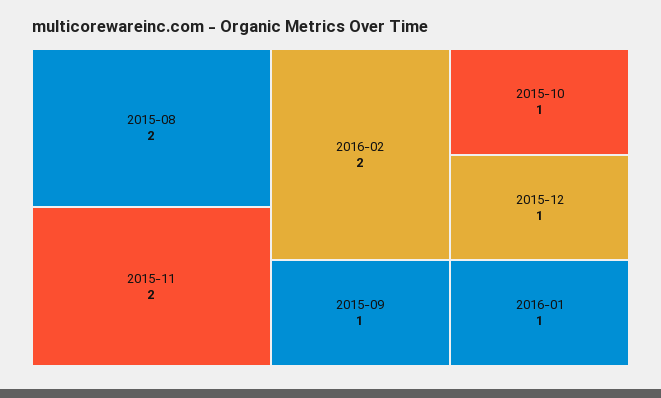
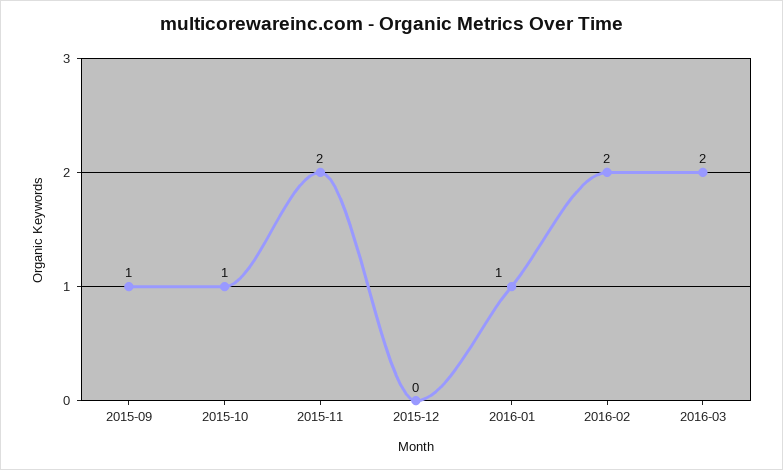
2015-08: 2 -> none
2015-12: 1 -> 0
2016-03: none -> 2

